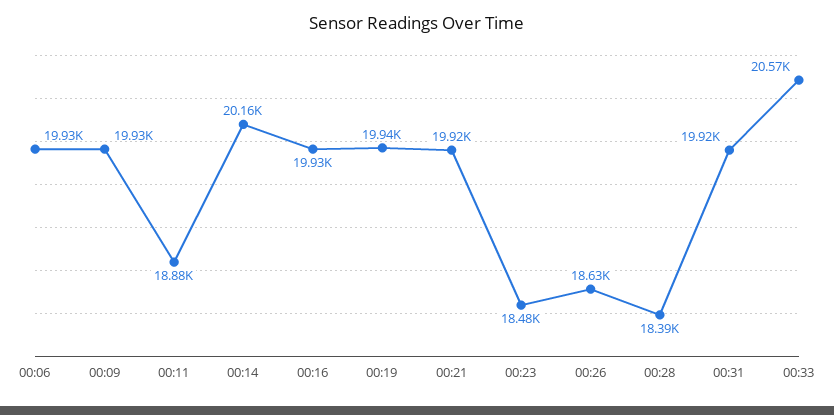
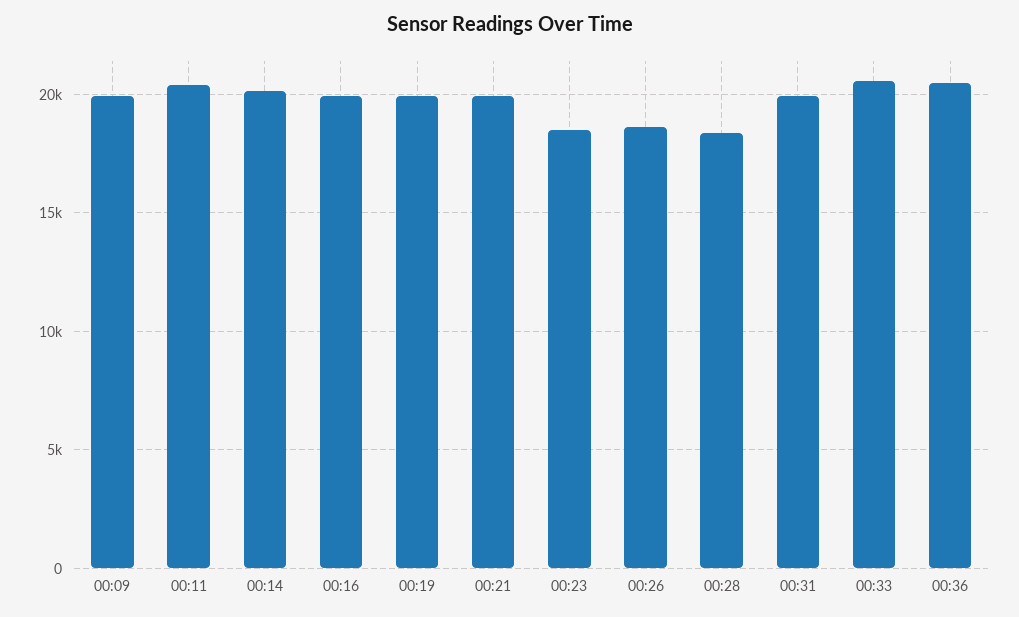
00:06: 19930 -> none
00:11: 18880 -> 20500
00:36: none -> 20500

